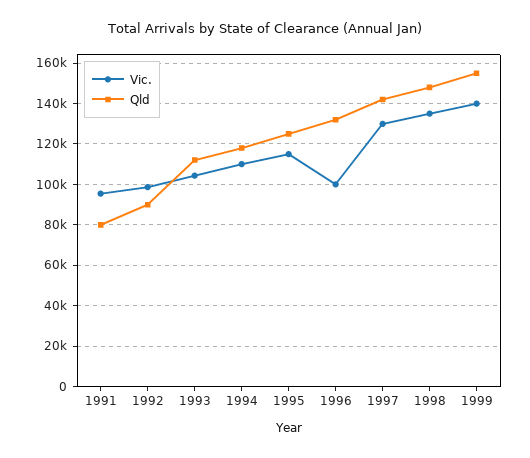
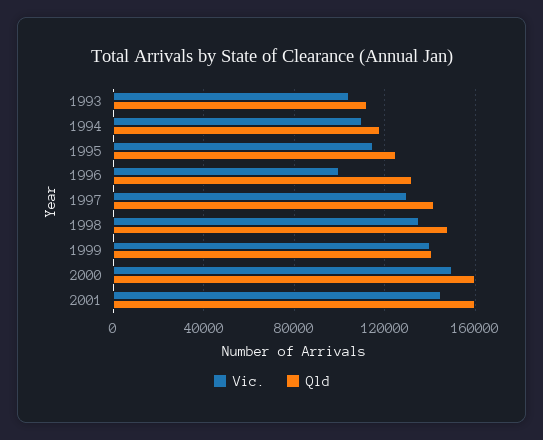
Vic., 1991: 95000 -> none
Qld, 1991: 80000 -> none
Vic., 1992: 100000 -> none
Qld, 1992: 90000 -> none
Qld, 1999: 155000 -> 140000
Vic., 2000: none -> 150000
Qld, 2000: none -> 160000
Vic., 2001: none -> 145000
Qld, 2001: none -> 160000

